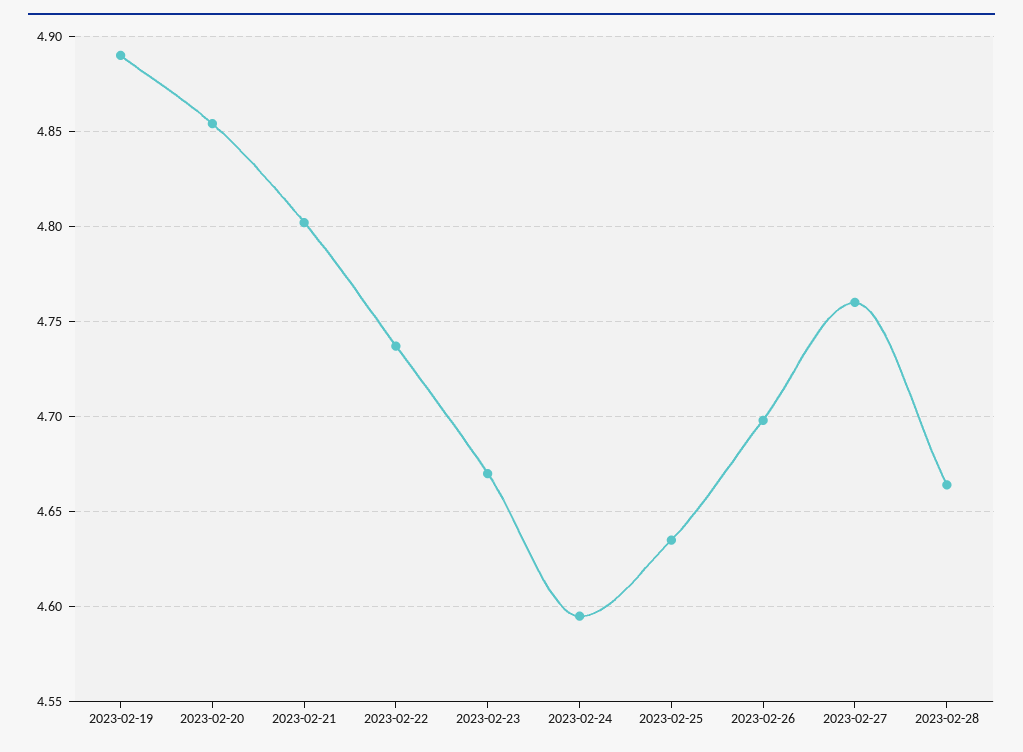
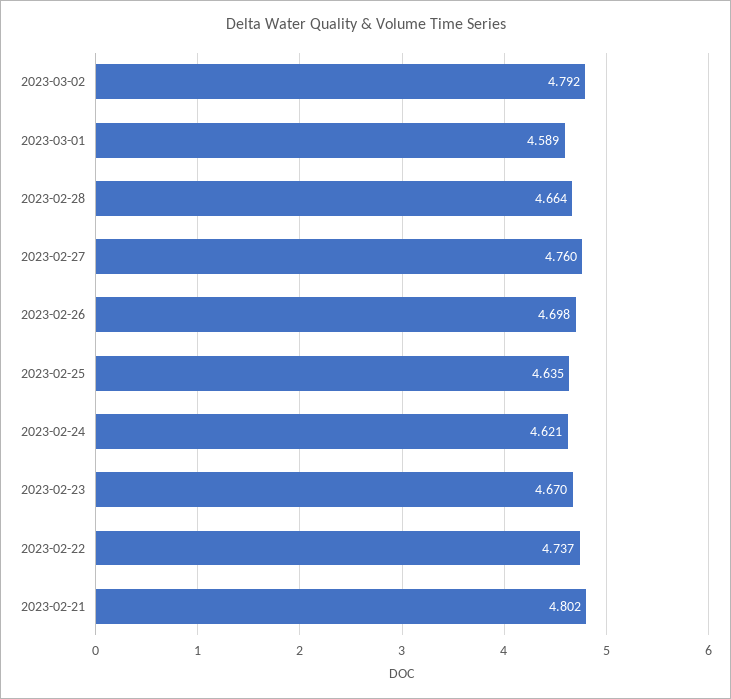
2023-02-19: 4.89 -> none
2023-02-20: 4.855 -> none
2023-02-24: 4.595 -> 4.621
2023-03-02: none -> 4.792
2023-03-01: none -> 4.589

